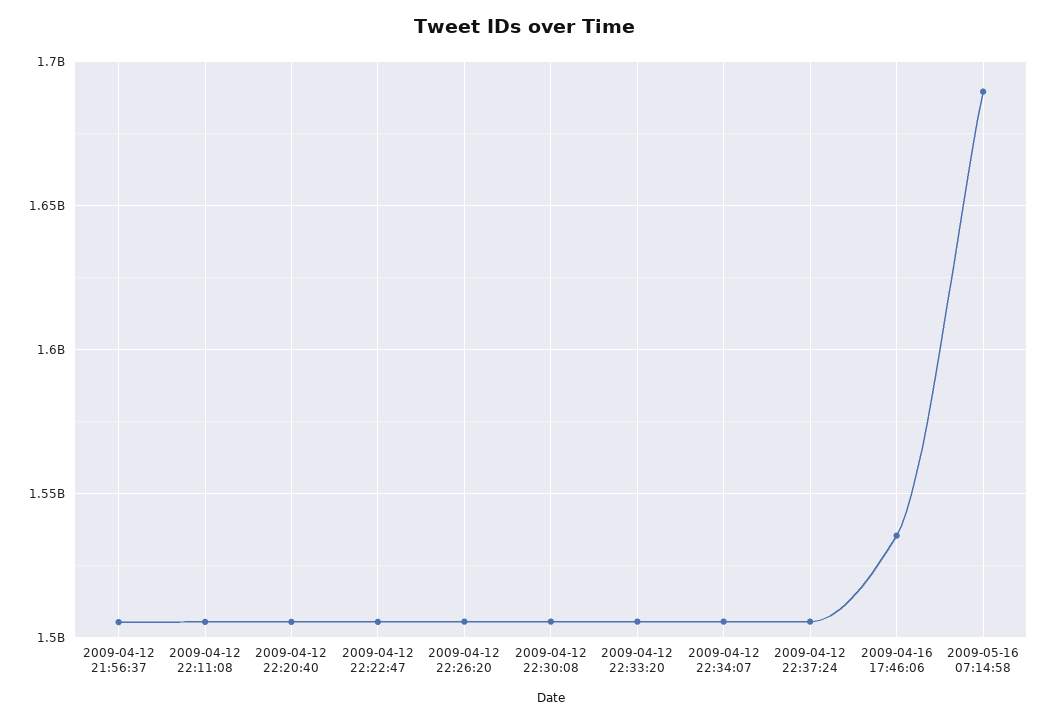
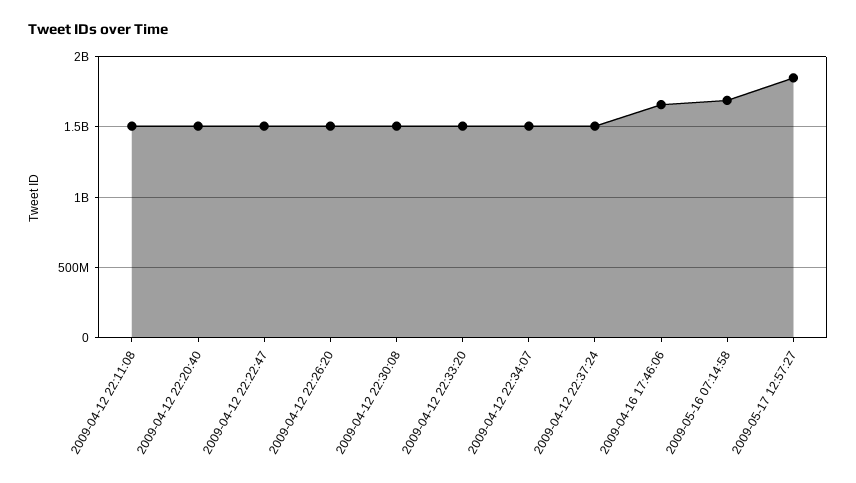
2009-04-12 21:56:37: 1505000000 -> none
2009-04-16 17:46:06: 1535000000 -> 1650000000
2009-05-17 12:57:27: none -> 1850000000

